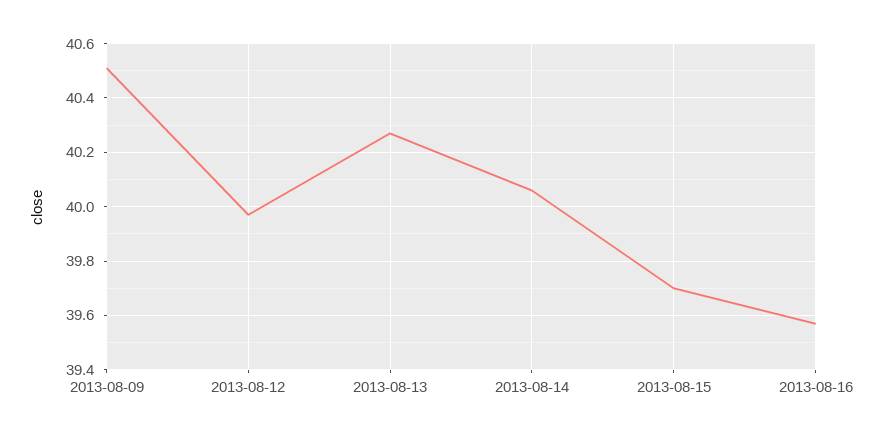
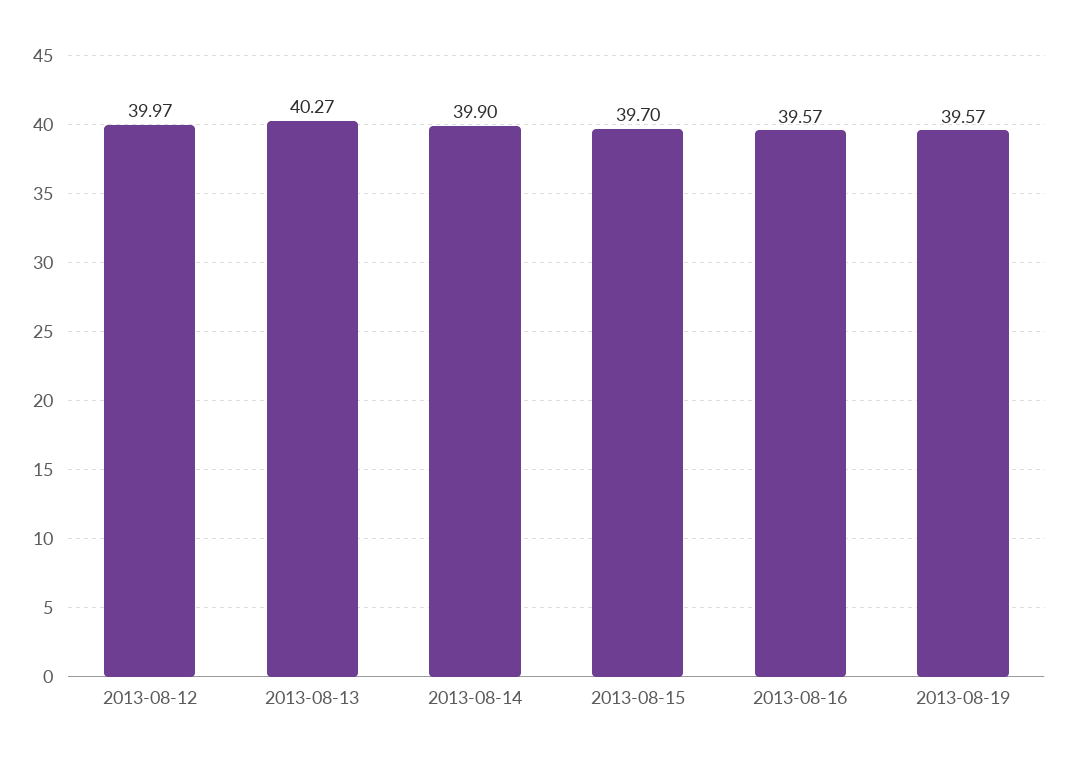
2013-08-09: 40.5 -> none
2013-08-14: 40.05 -> 39.9
2013-08-19: none -> 39.57

